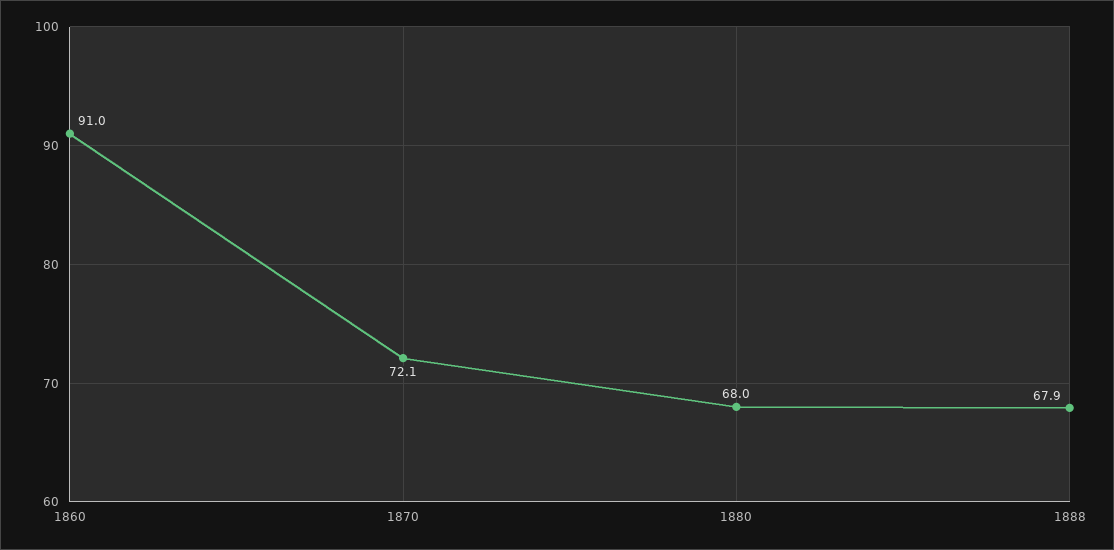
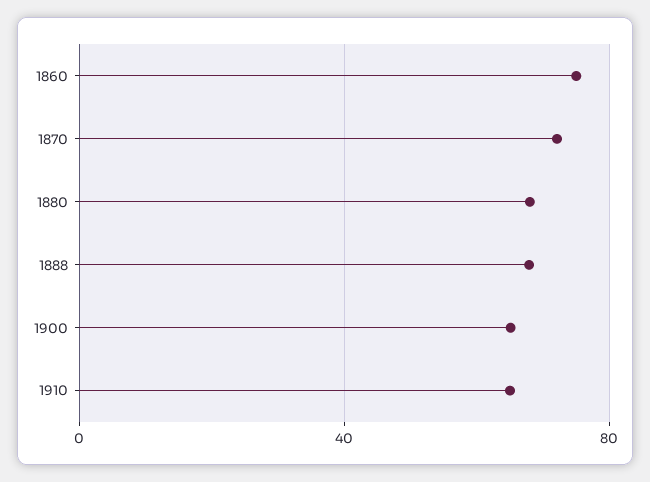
1860: 91 -> 75
1900: none -> 65
1910: none -> 65

